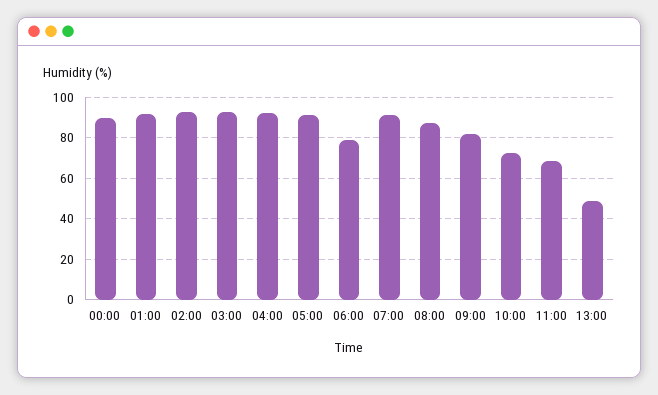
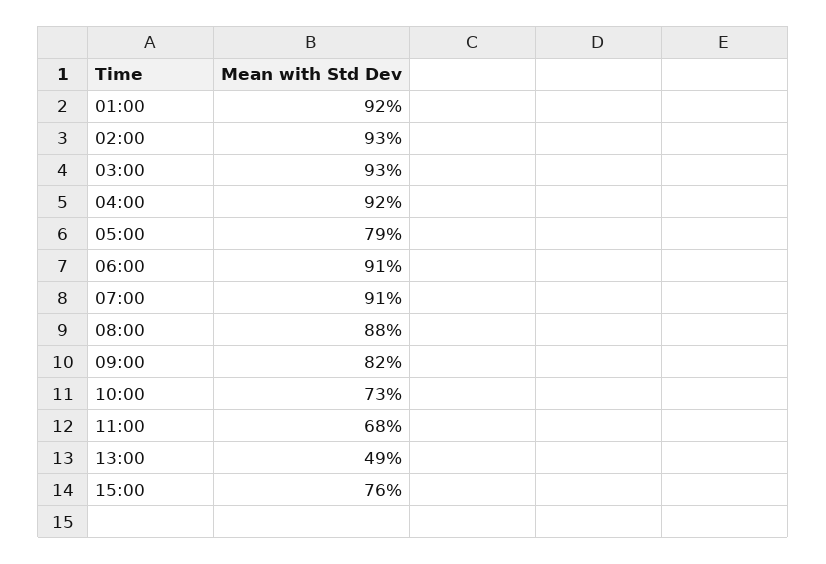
00:00: 90 -> none
05:00: 90 -> 79
06:00: 80 -> 91
15:00: none -> 76

